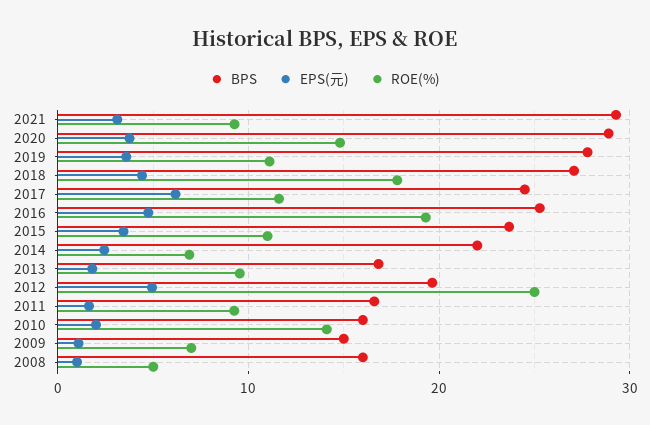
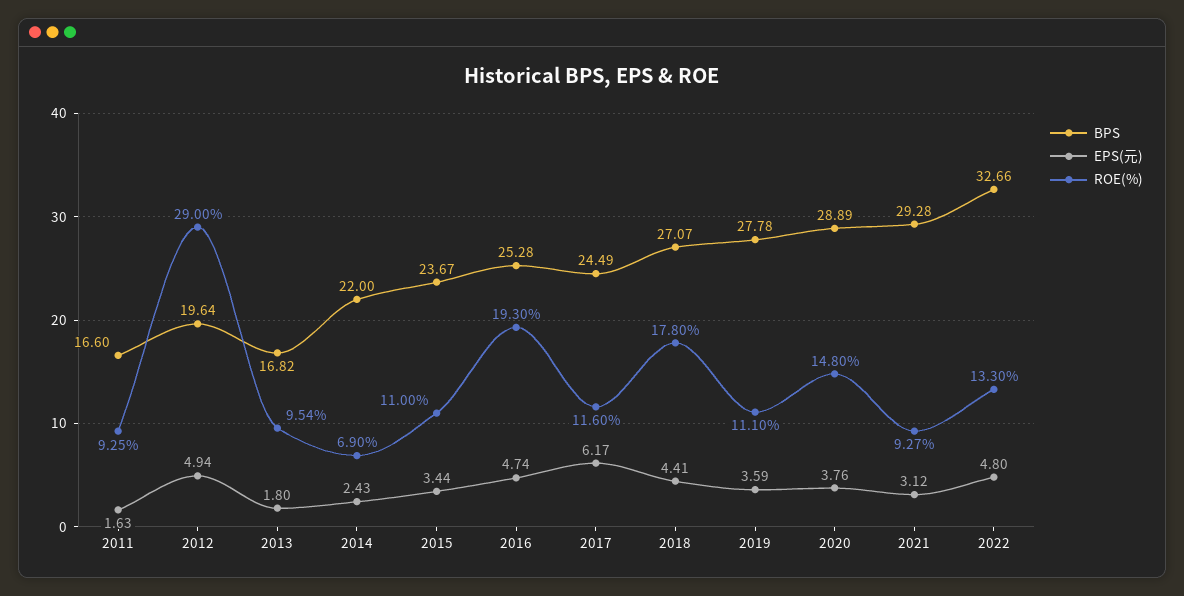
ROE(%), 2012: 25 -> 29
BPS, 2010: 16 -> none
EPS(元), 2010: 2 -> none
ROE(%), 2010: 14 -> none
BPS, 2009: 15 -> none
EPS(元), 2009: 1 -> none
ROE(%), 2009: 7 -> none
BPS, 2008: 16 -> none
EPS(元), 2008: 1 -> none
ROE(%), 2008: 5 -> none
BPS, 2022: none -> 32.66
EPS(元), 2022: none -> 4.8
ROE(%), 2022: none -> 13.3

